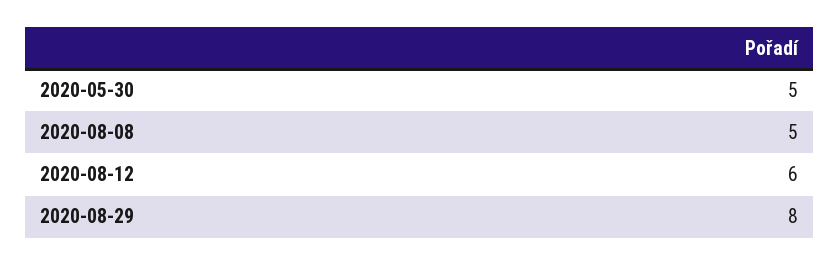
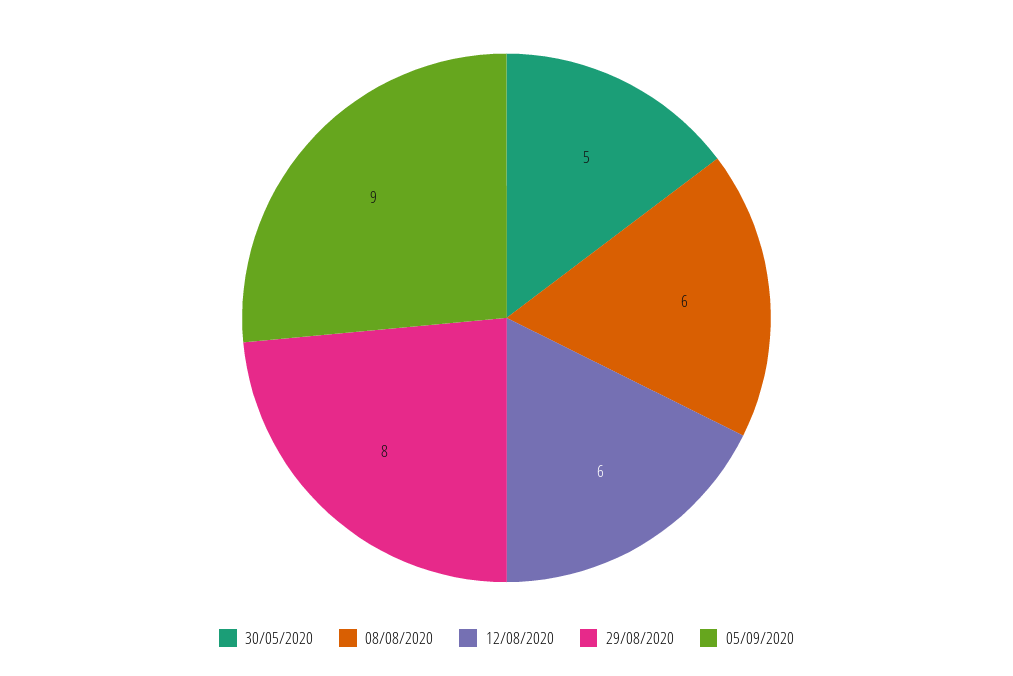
2020-08-08: 5 -> 6
05/09/2020: none -> 9

